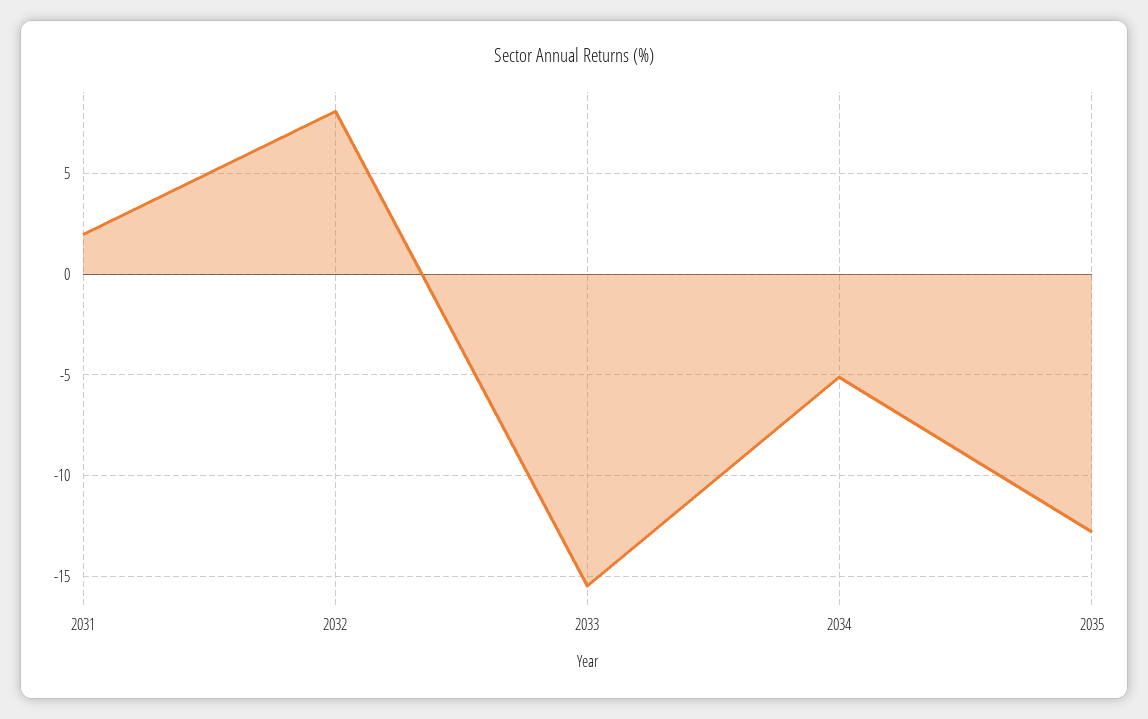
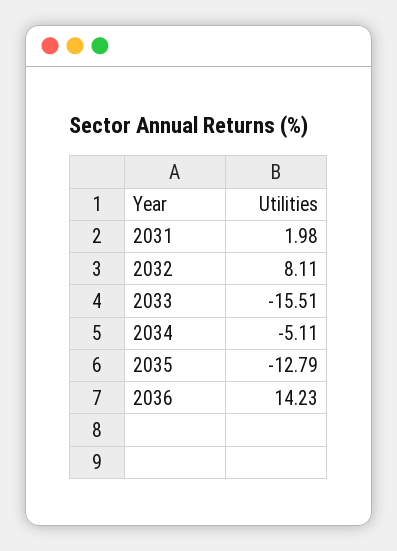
2036: none -> 14.23

